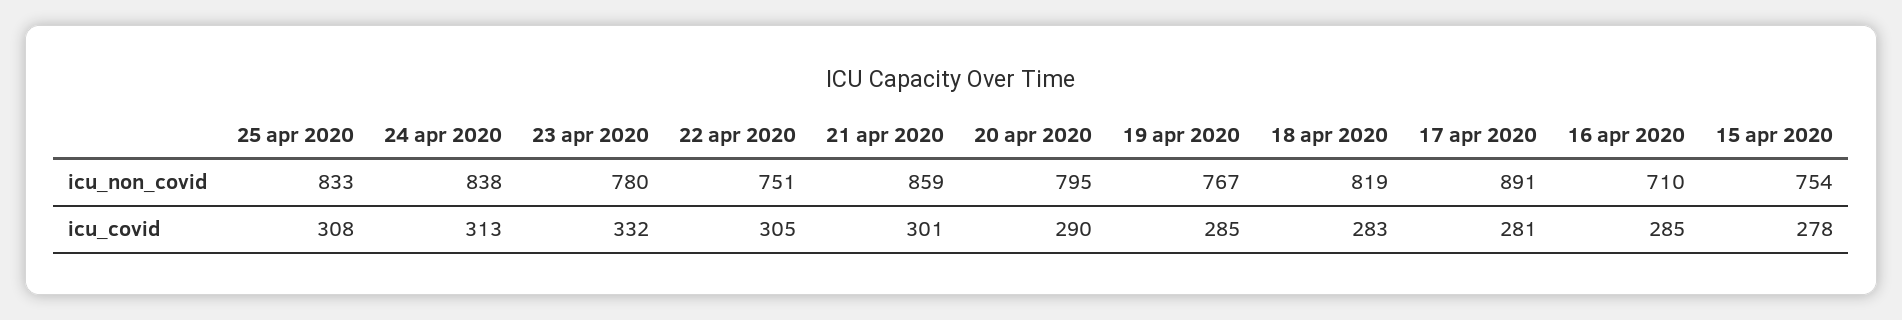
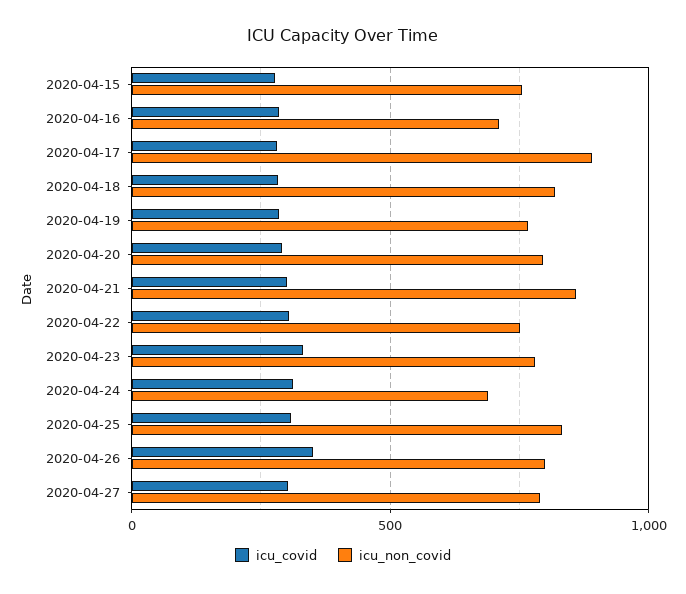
icu_non_covid, 24 apr 2020: 838 -> 700
icu_covid, 2020-04-26: none -> 350
icu_non_covid, 2020-04-26: none -> 800
icu_covid, 2020-04-27: none -> 300
icu_non_covid, 2020-04-27: none -> 800

